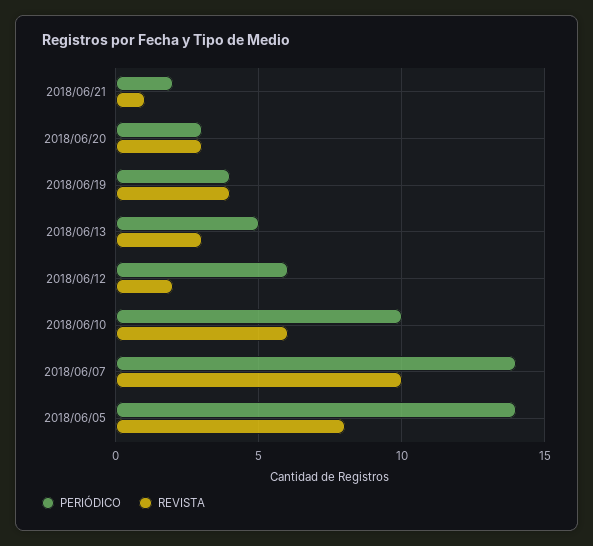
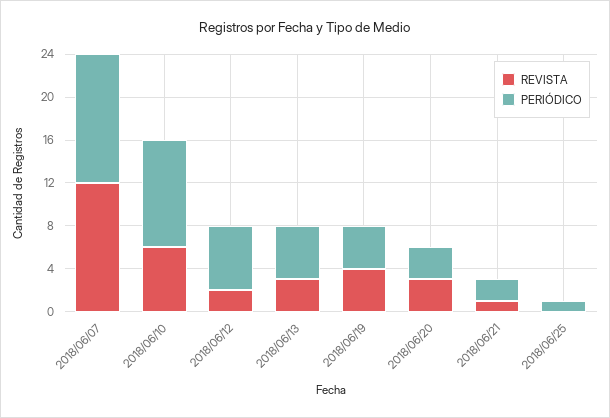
PERIÓDICO, 2018/06/07: 14 -> 12
REVISTA, 2018/06/07: 10 -> 12
PERIÓDICO, 2018/06/05: 14 -> none
REVISTA, 2018/06/05: 8 -> none
REVISTA, 2018/06/25: none -> 0
PERIÓDICO, 2018/06/25: none -> 1

